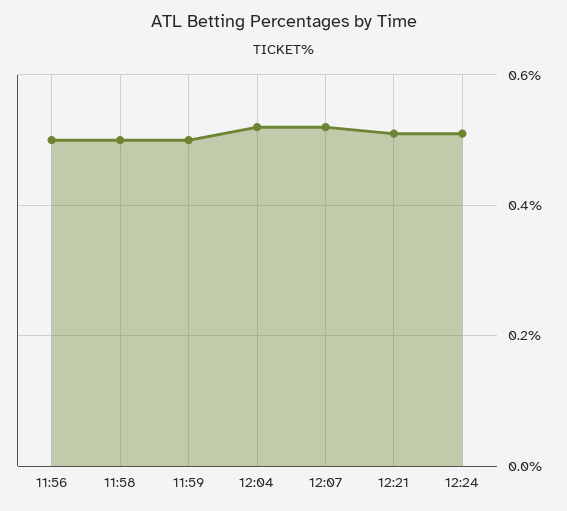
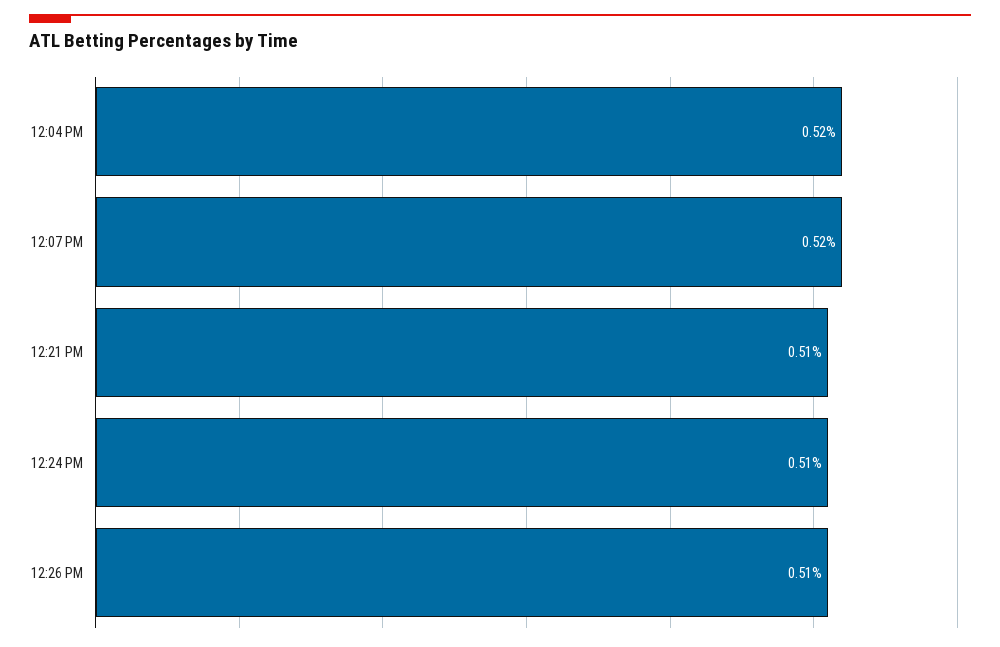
11:56: 0.5 -> none
11:58: 0.5 -> none
11:59: 0.5 -> none
12:26 PM: none -> 0.51

